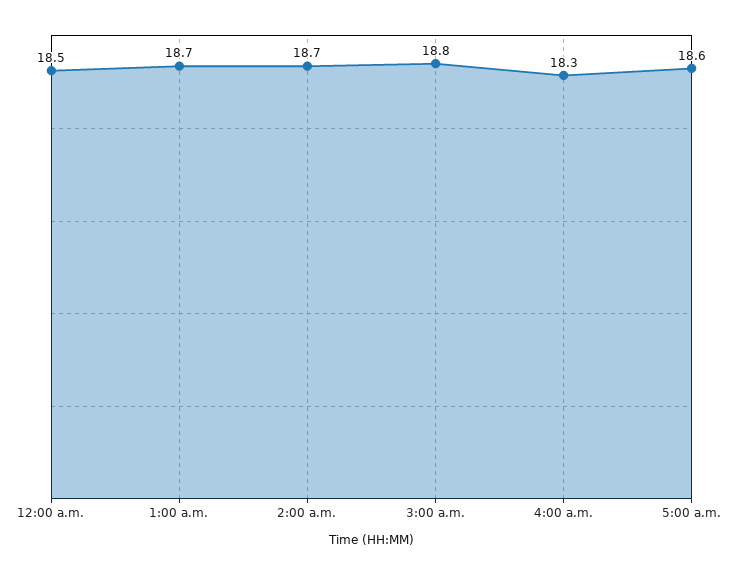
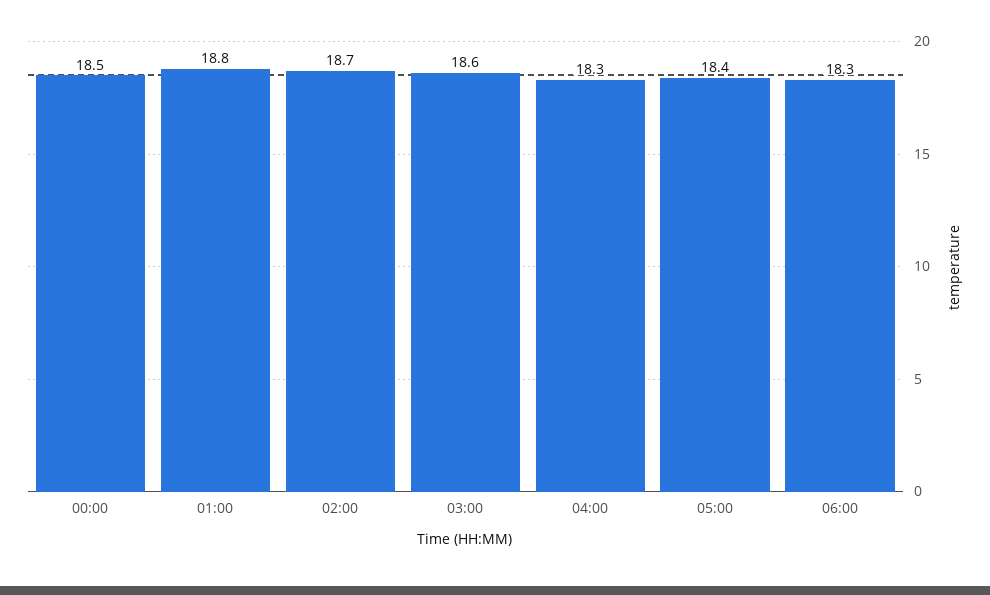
1:00 a.m.: 18.7 -> 18.8
3:00 a.m.: 18.8 -> 18.6
5:00 a.m.: 18.6 -> 18.4
06:00: none -> 18.3

